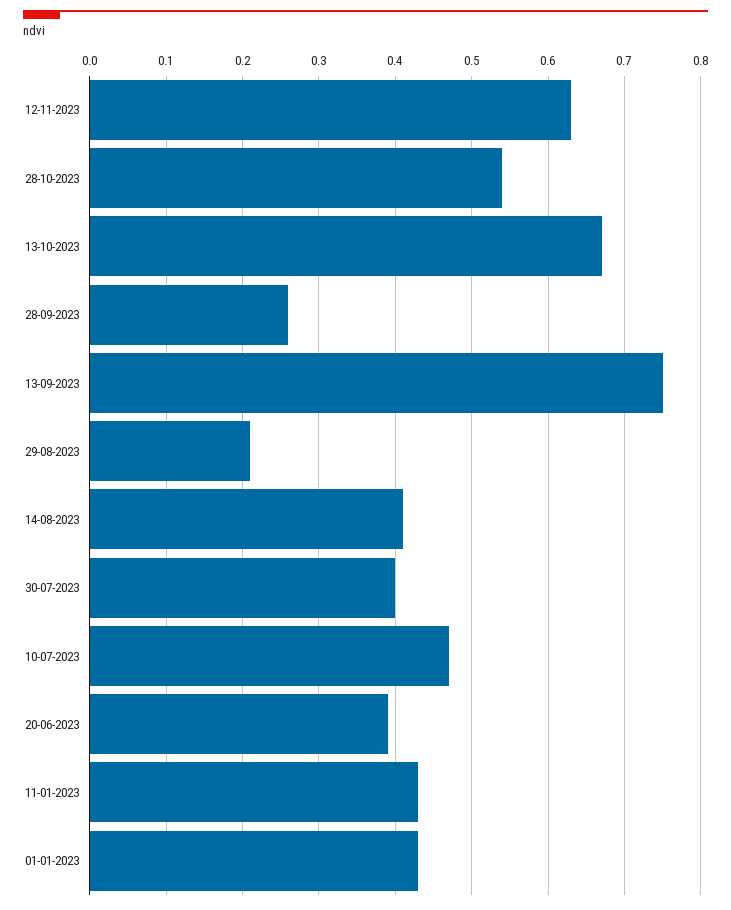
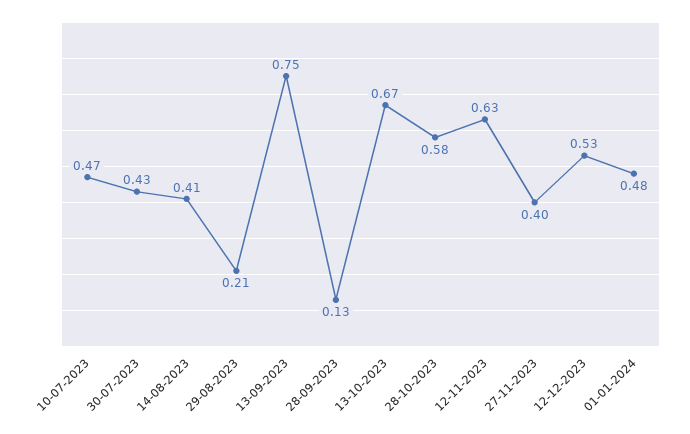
28-10-2023: 0.54 -> 0.58
28-09-2023: 0.26 -> 0.13
30-07-2023: 0.4 -> 0.43
20-06-2023: 0.39 -> none
11-01-2023: 0.43 -> none
01-01-2023: 0.43 -> none
27-11-2023: none -> 0.4
12-12-2023: none -> 0.53
01-01-2024: none -> 0.48

